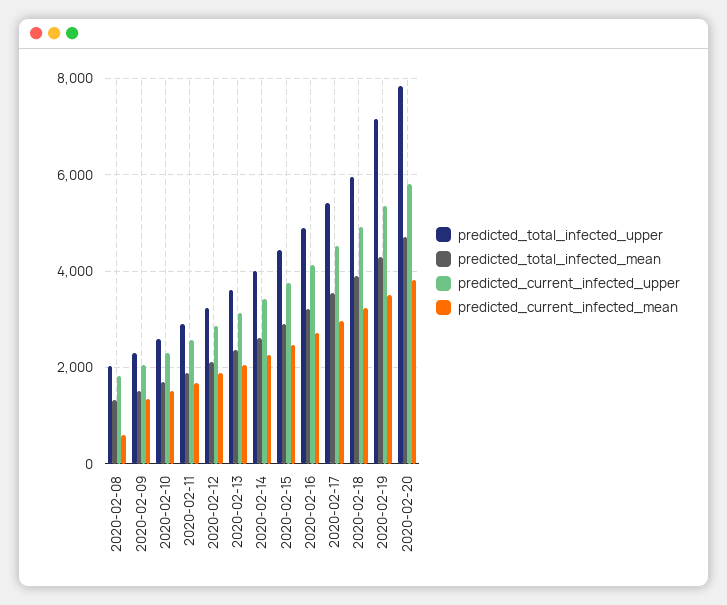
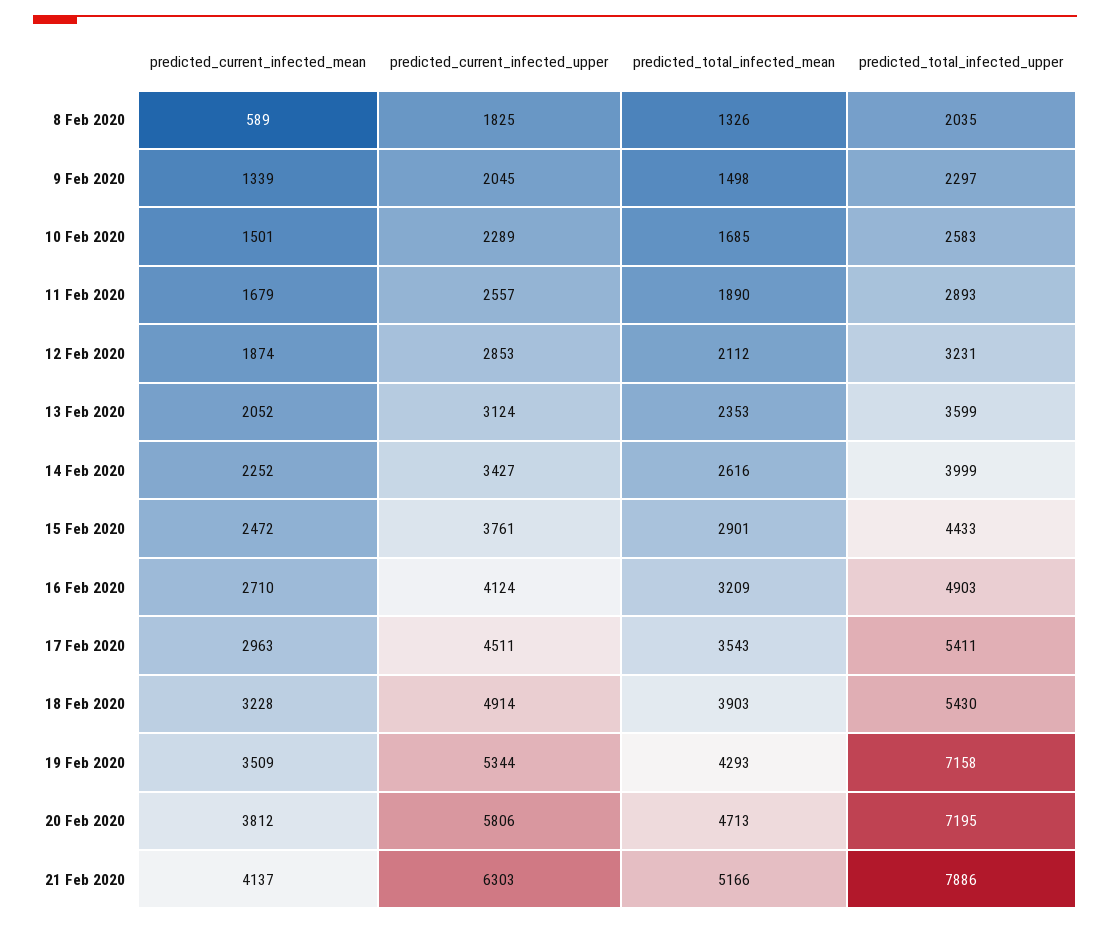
predicted_total_infected_upper, 2020-02-18: 6000 -> 5430
predicted_total_infected_upper, 2020-02-20: 7800 -> 7195
predicted_current_infected_mean, 21 Feb 2020: none -> 4137
predicted_current_infected_upper, 21 Feb 2020: none -> 6303
predicted_total_infected_mean, 21 Feb 2020: none -> 5166
predicted_total_infected_upper, 21 Feb 2020: none -> 7886

